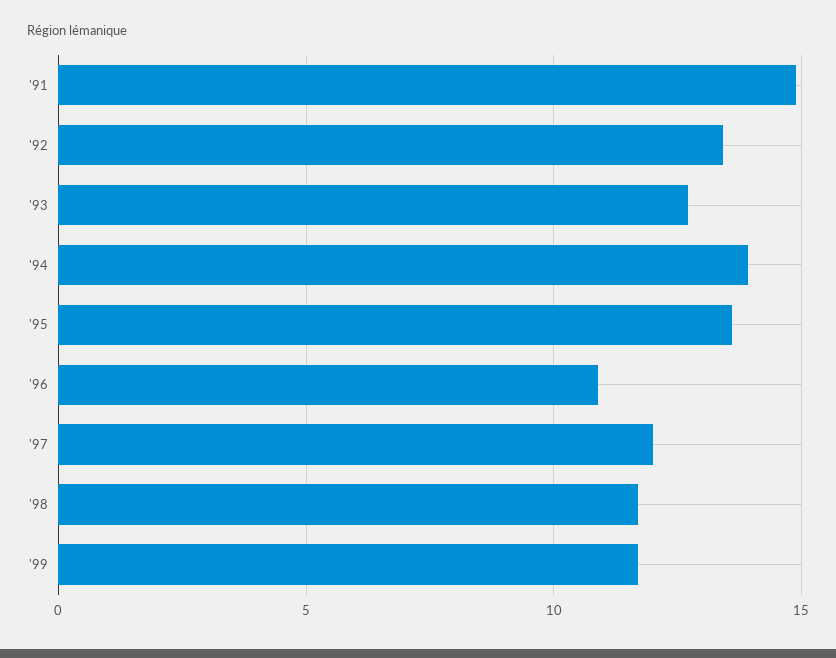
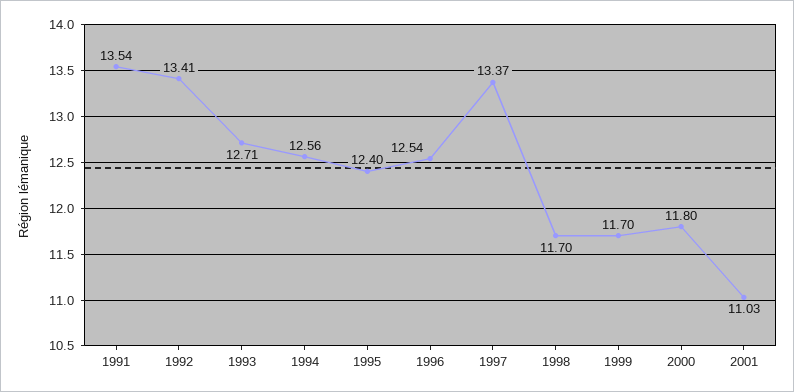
'91: 15 -> 13.54
'94: 14 -> 12.56
'95: 13.5 -> 12.4
'96: 11 -> 12.54
'97: 12 -> 13.37
2000: none -> 11.8
2001: none -> 11.03

